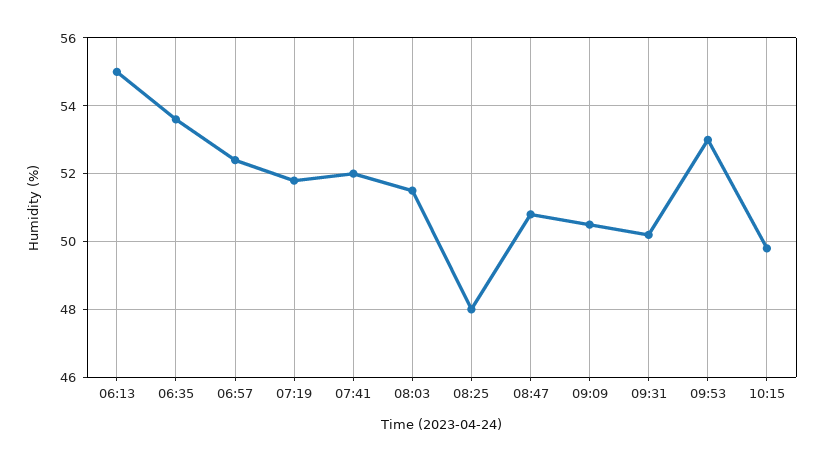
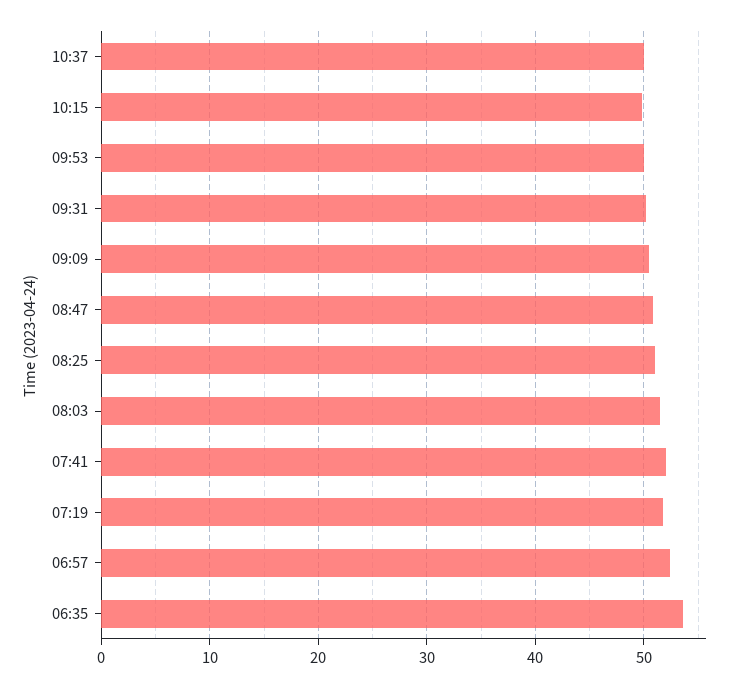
06:13: 55 -> none
08:25: 48 -> 51
09:53: 53 -> 50
10:37: none -> 50

